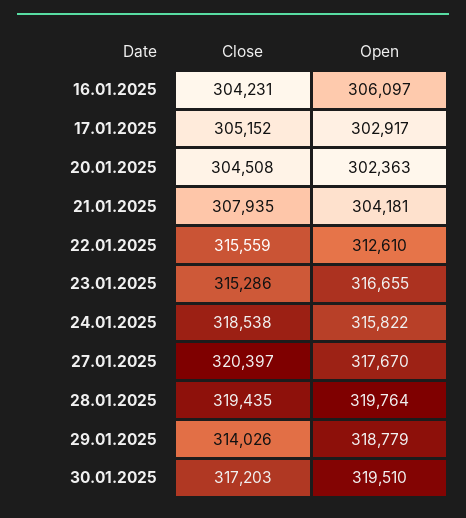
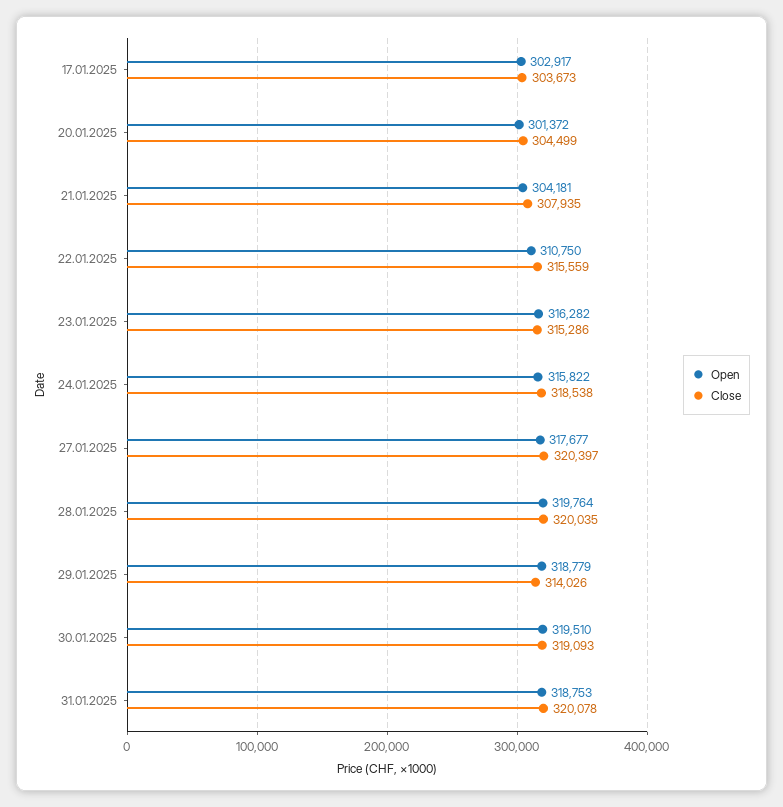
Close, 16.01.2025: 304231 -> none
Open, 16.01.2025: 306097 -> none
Close, 17.01.2025: 305152 -> 303673
Close, 20.01.2025: 304508 -> 304499
Open, 20.01.2025: 302363 -> 301372
Open, 22.01.2025: 312610 -> 310750
Open, 23.01.2025: 316655 -> 316282
Open, 27.01.2025: 317670 -> 317677
Close, 28.01.2025: 319435 -> 320035
Close, 30.01.2025: 317203 -> 319093
Open, 31.01.2025: none -> 318753
Close, 31.01.2025: none -> 320078

